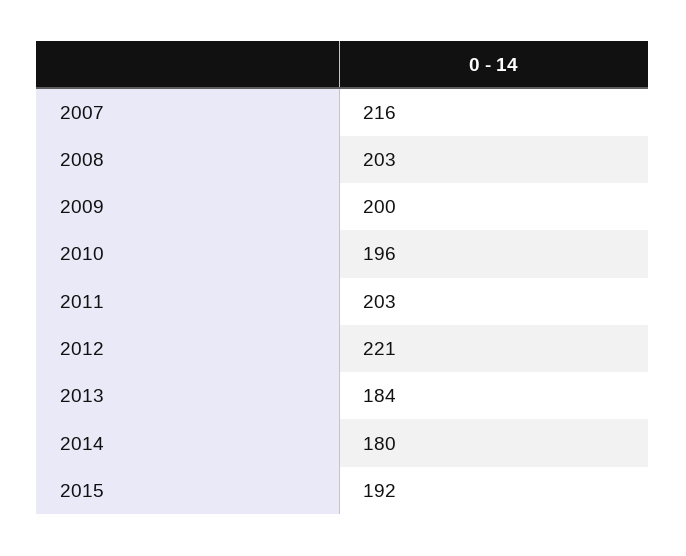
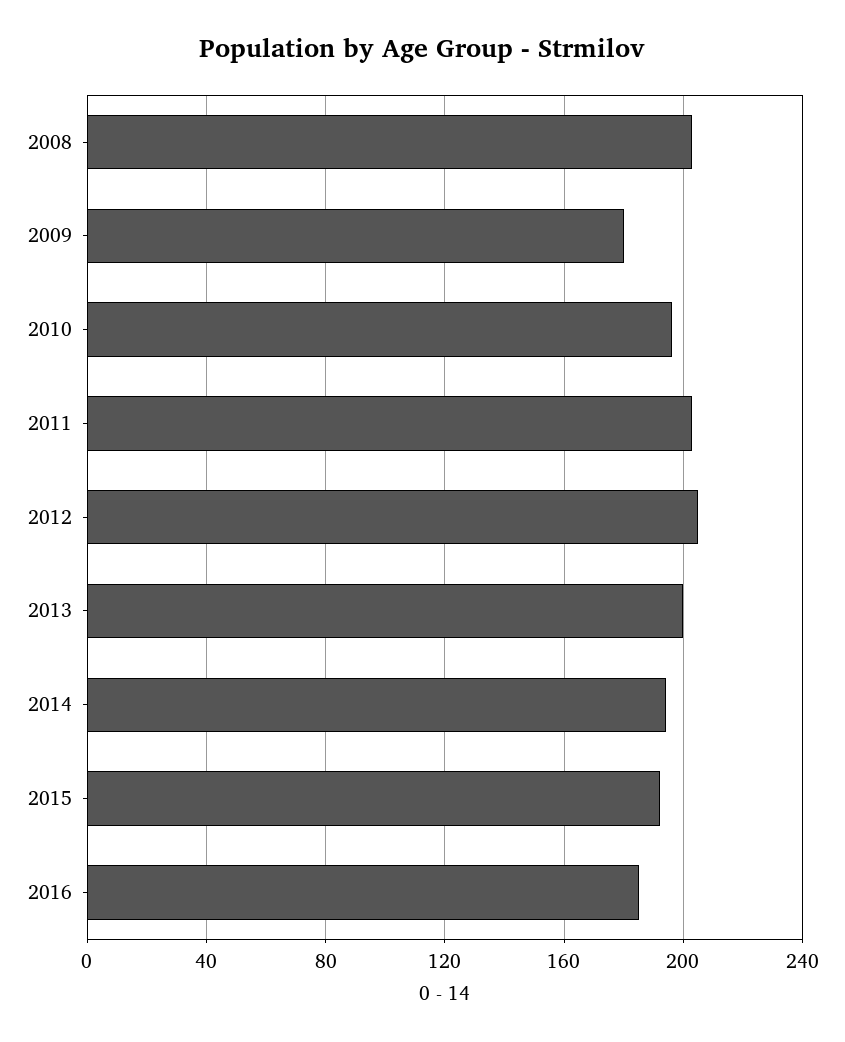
2007: 216 -> none
2009: 200 -> 180
2012: 221 -> 205
2013: 184 -> 200
2014: 180 -> 195
2016: none -> 185

